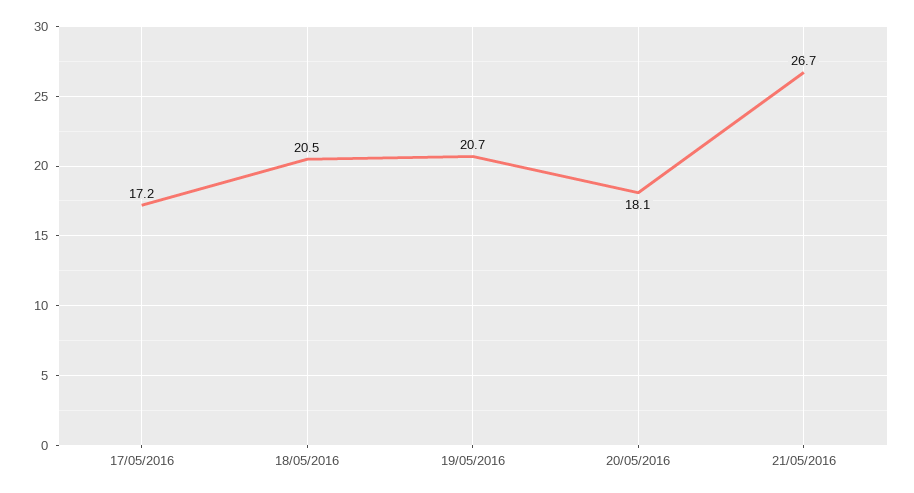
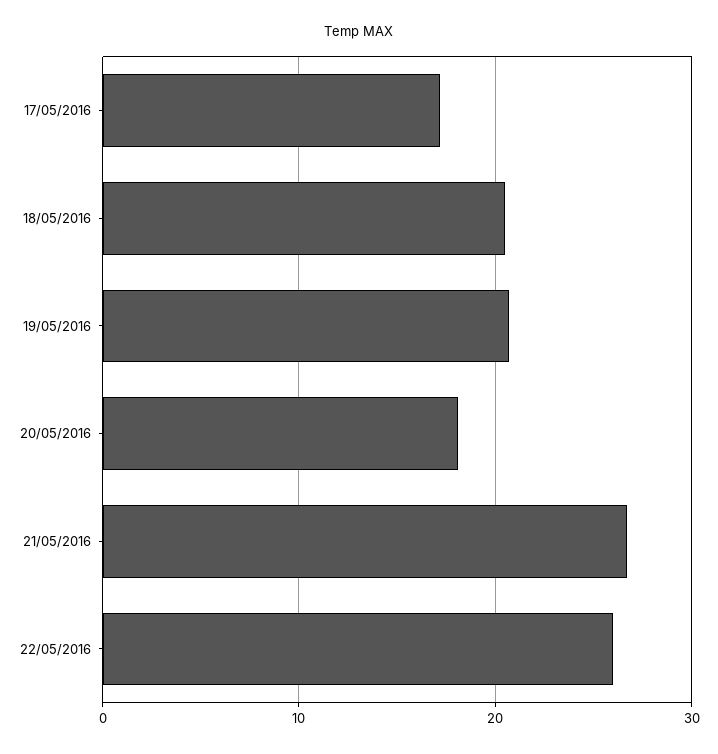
22/05/2016: none -> 26

